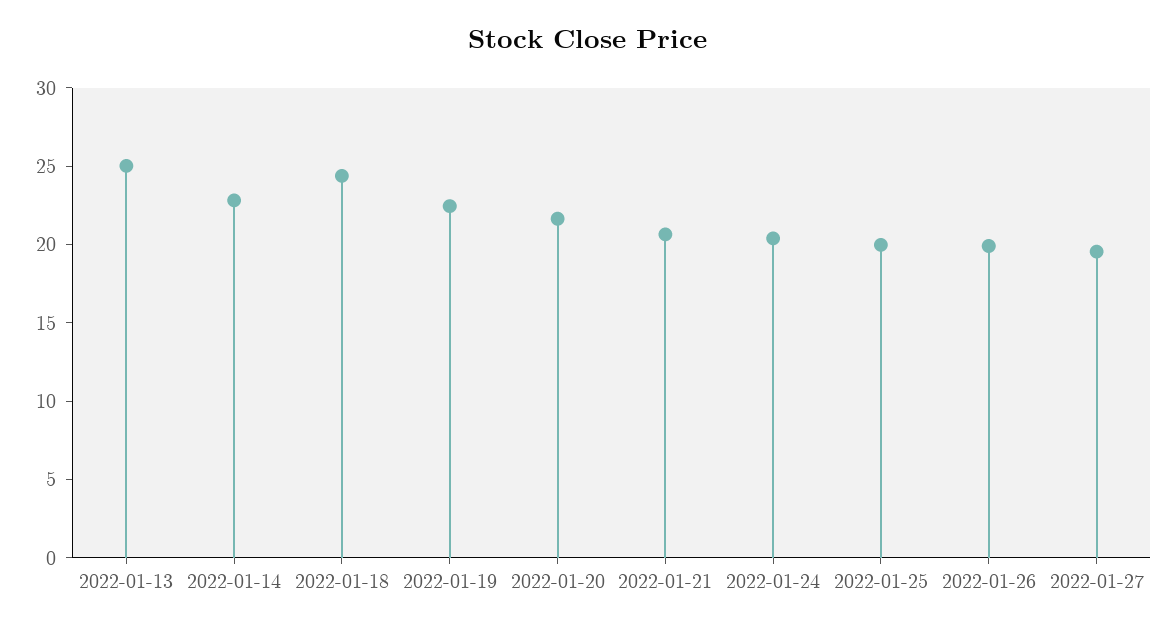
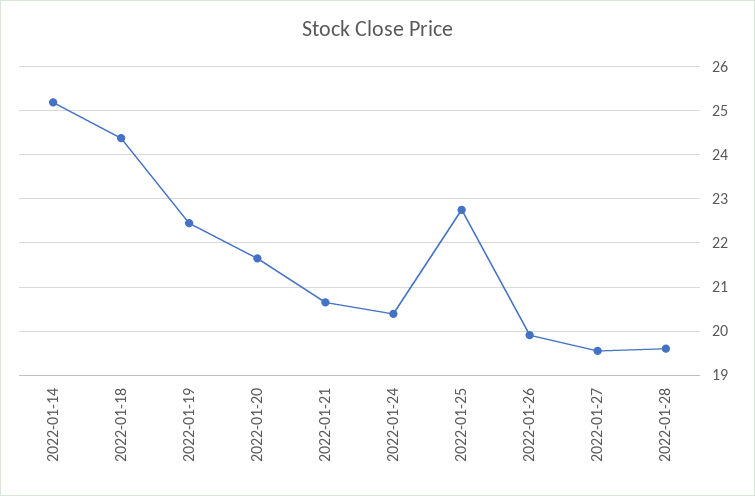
2022-01-13: 25 -> none
2022-01-14: 23 -> 25.2
2022-01-25: 20 -> 22.8
2022-01-28: none -> 19.6

